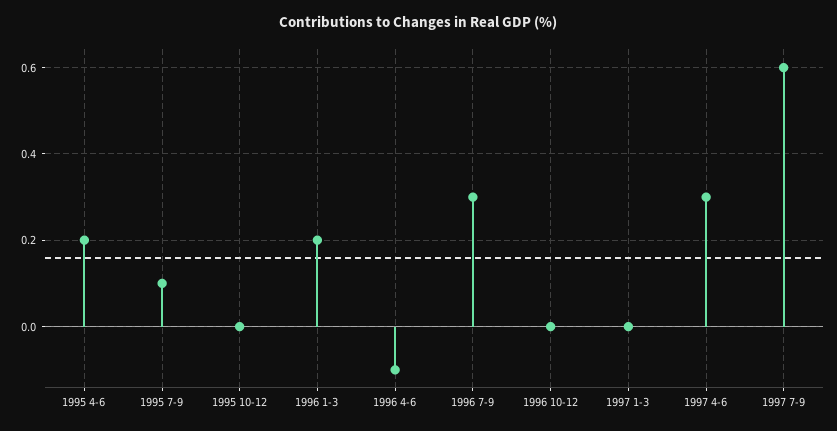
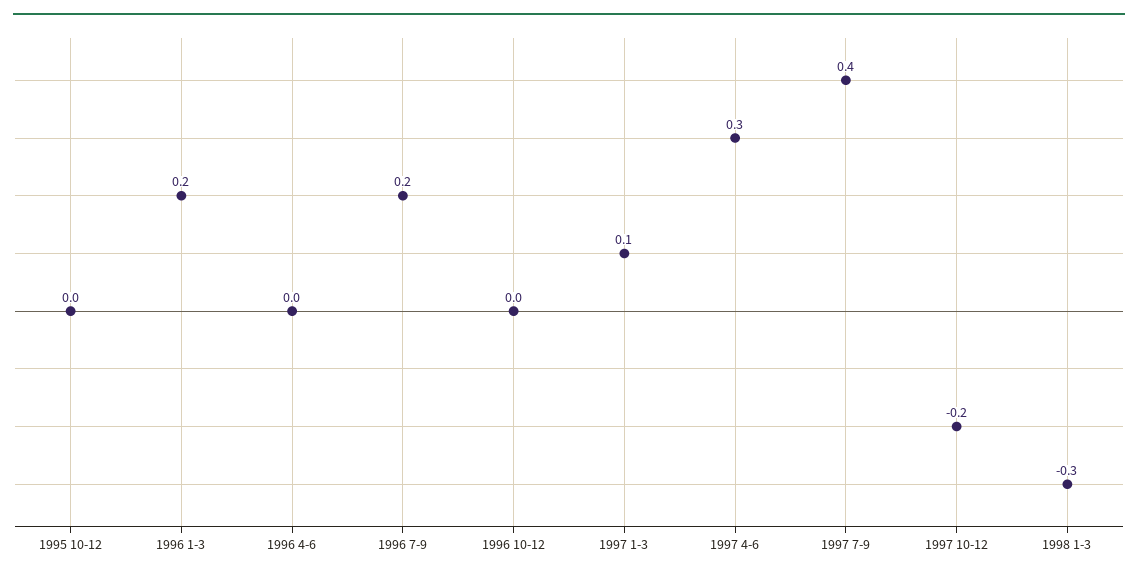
1995 4-6: 0.2 -> none
1995 7-9: 0.1 -> none
1996 4-6: -0.1 -> 0
1996 7-9: 0.3 -> 0.2
1997 1-3: 0 -> 0.1
1997 7-9: 0.6 -> 0.4
1997 10-12: none -> -0.2
1998 1-3: none -> -0.3

